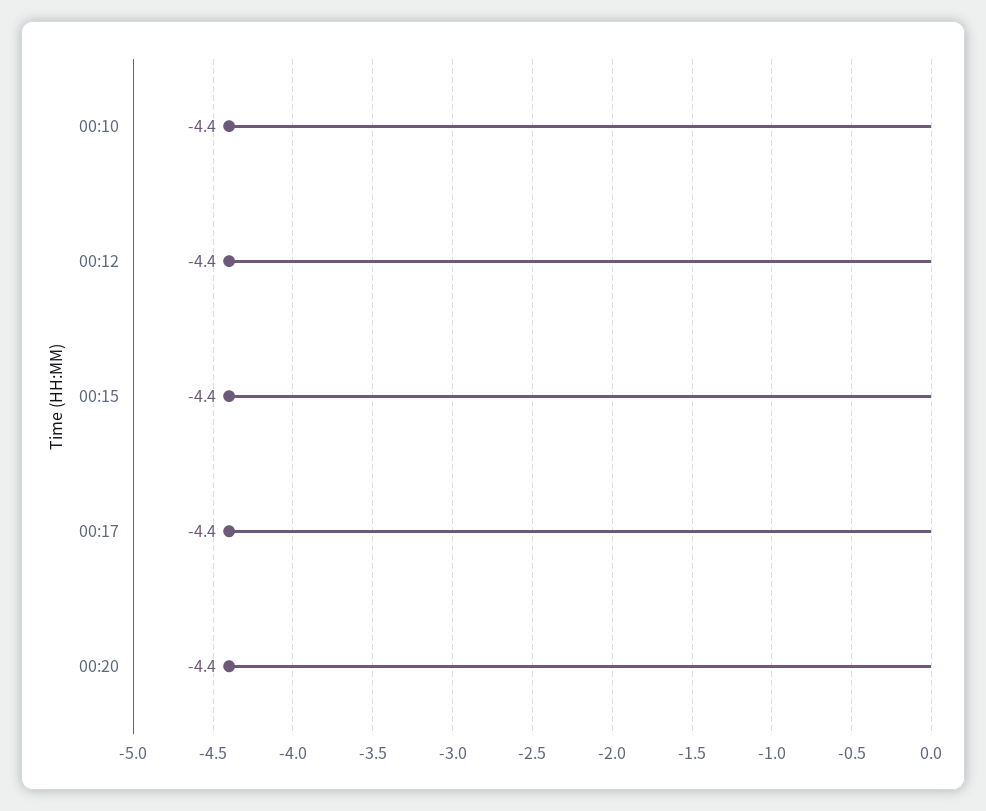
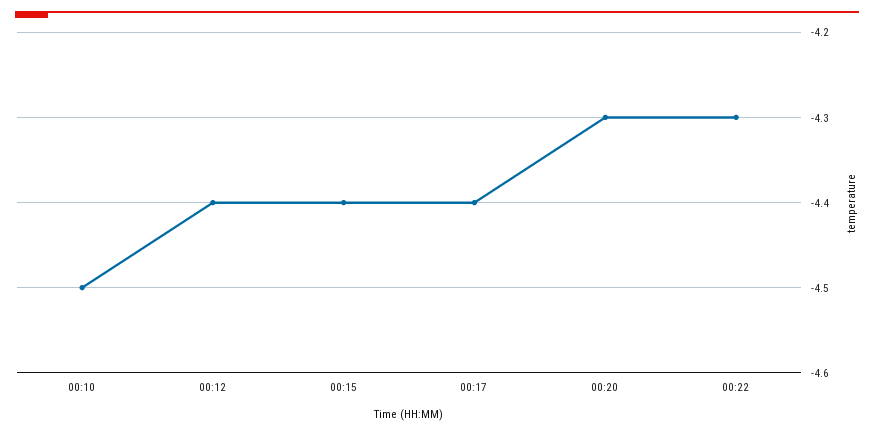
00:10: -4.4 -> -4.5
00:20: -4.4 -> -4.3
00:22: none -> -4.3

